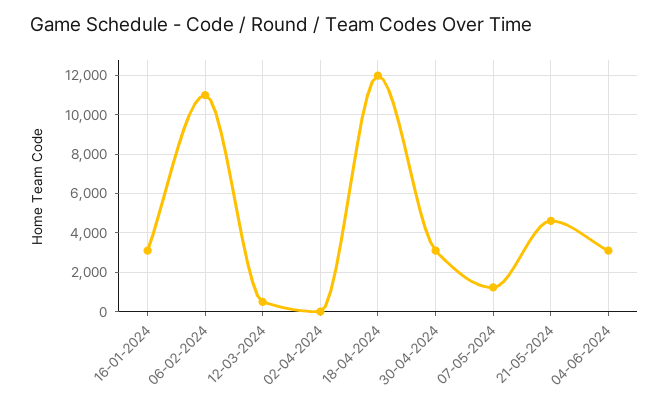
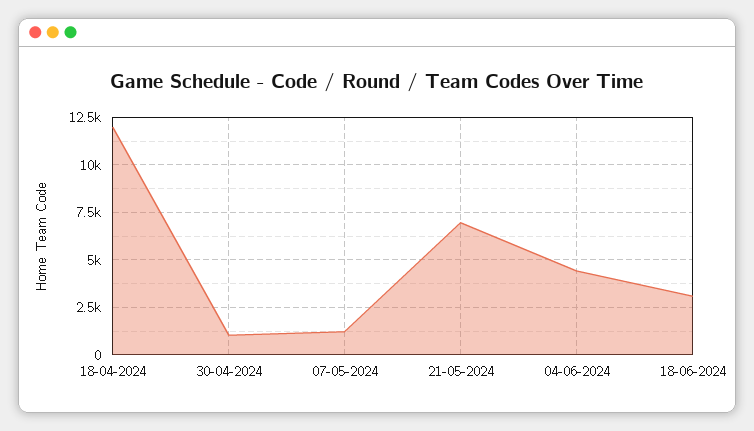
16-01-2024: 3000 -> none
06-02-2024: 11000 -> none
12-03-2024: 500 -> none
02-04-2024: 0 -> none
30-04-2024: 3000 -> 1000
21-05-2024: 4500 -> 7000
04-06-2024: 3000 -> 4500
18-06-2024: none -> 3000

